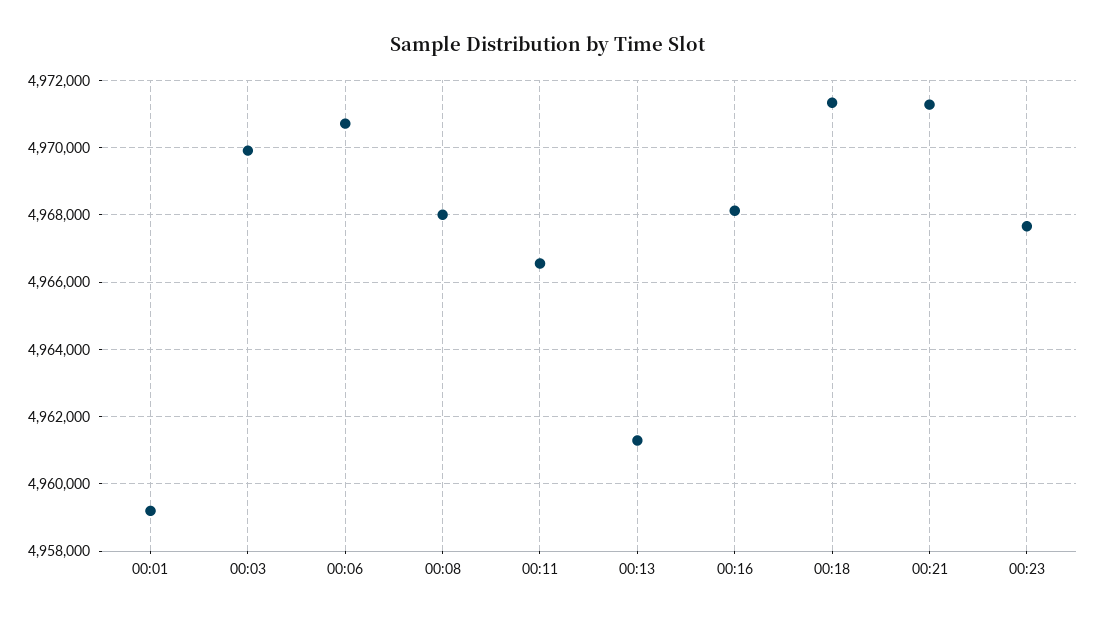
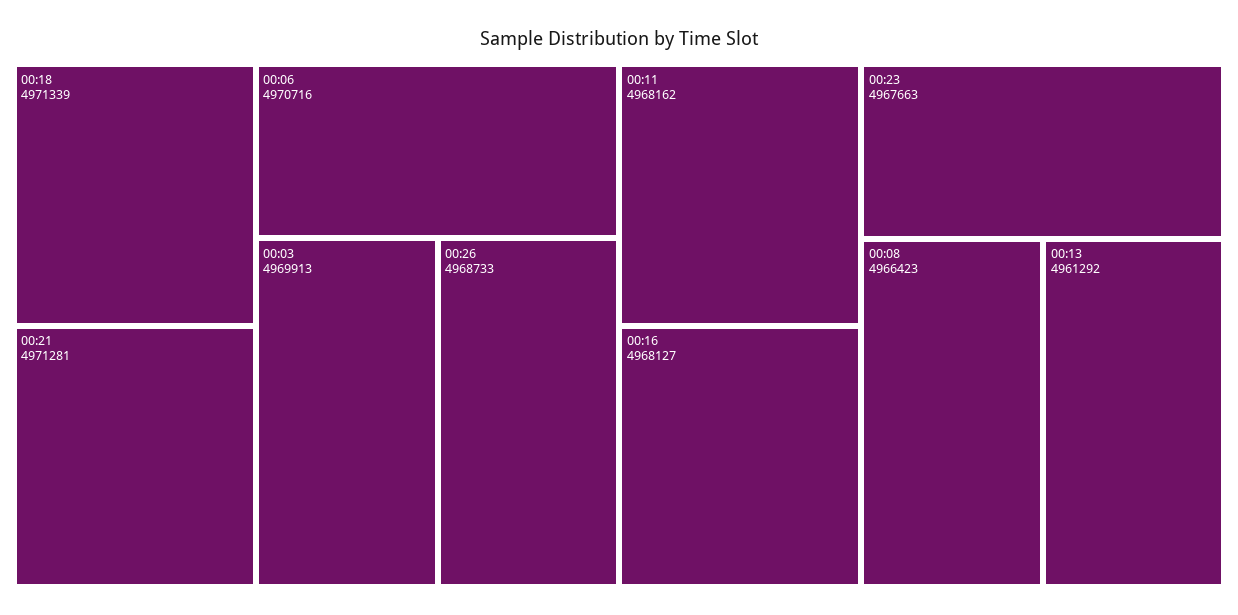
00:01: 4959200 -> none
00:08: 4968000 -> 4966423
00:11: 4966600 -> 4968162
00:26: none -> 4968733

